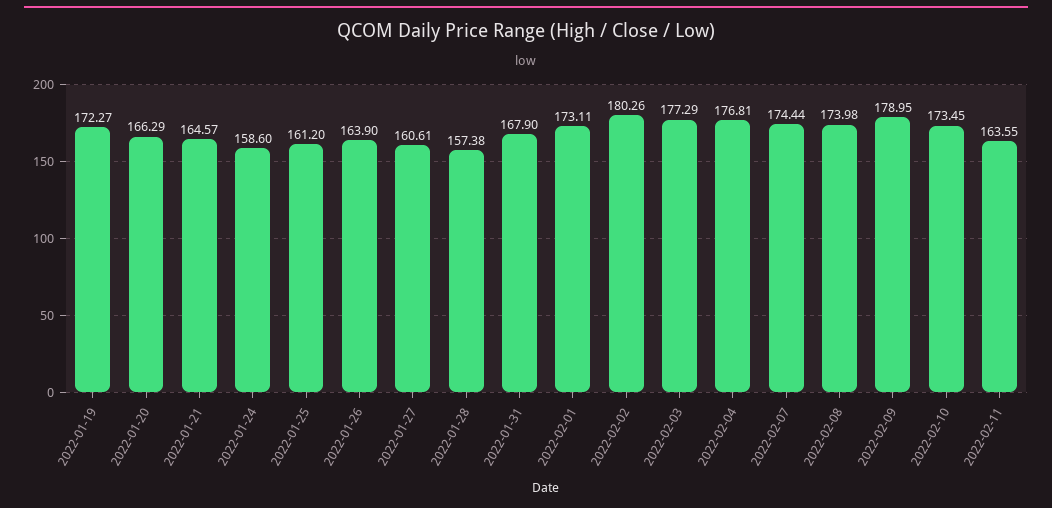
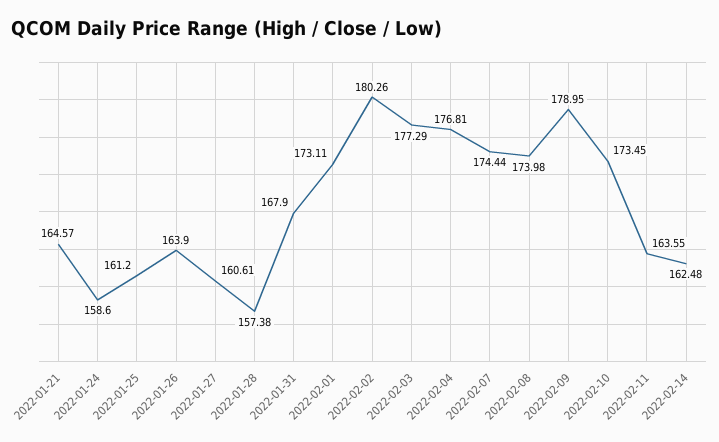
2022-01-19: 172.27 -> none
2022-01-20: 166.29 -> none
2022-02-14: none -> 162.48

